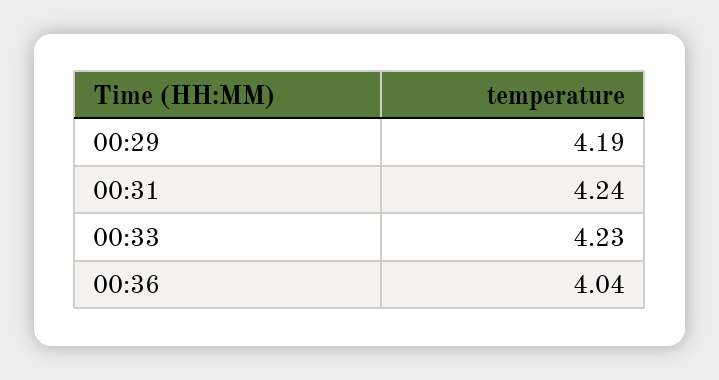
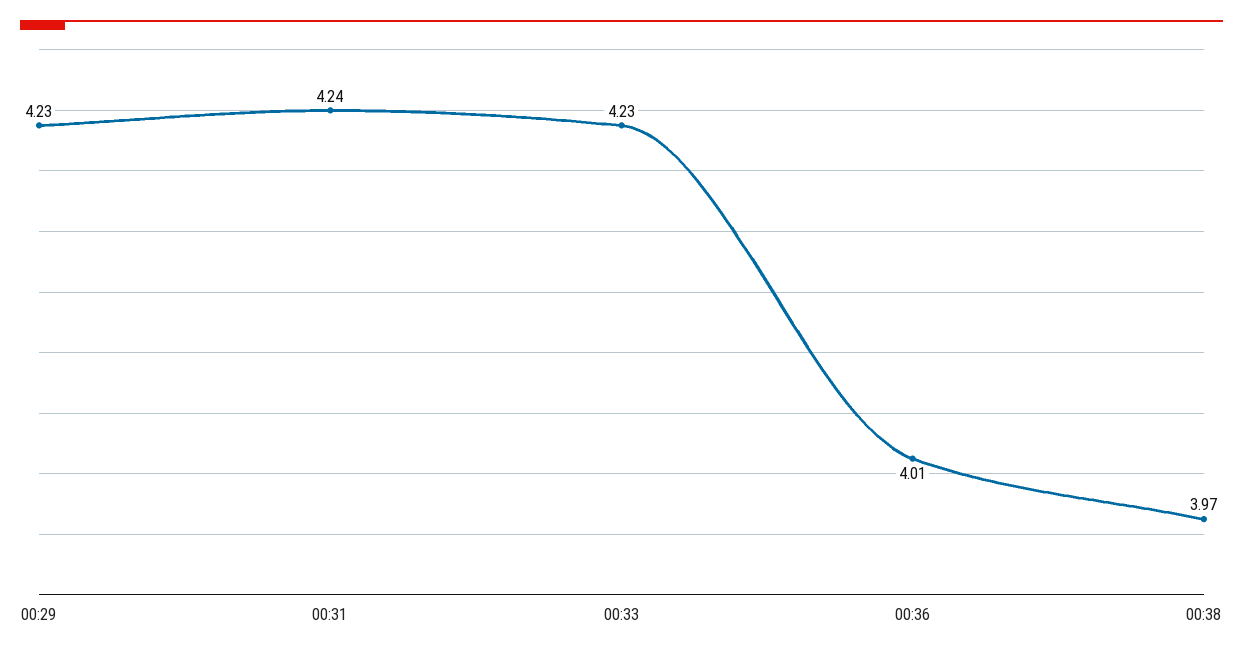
00:29: 4.19 -> 4.23
00:36: 4.04 -> 4.01
00:38: none -> 3.97

